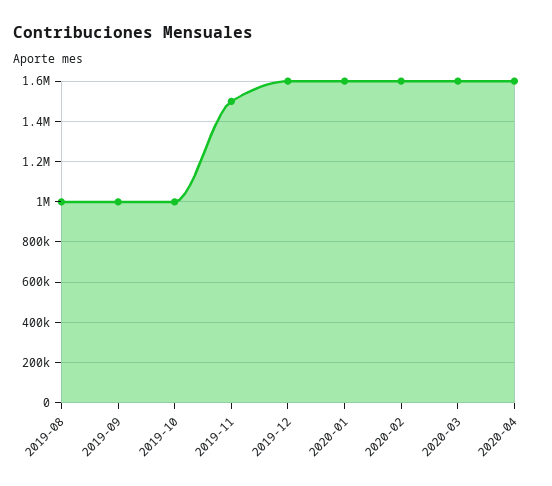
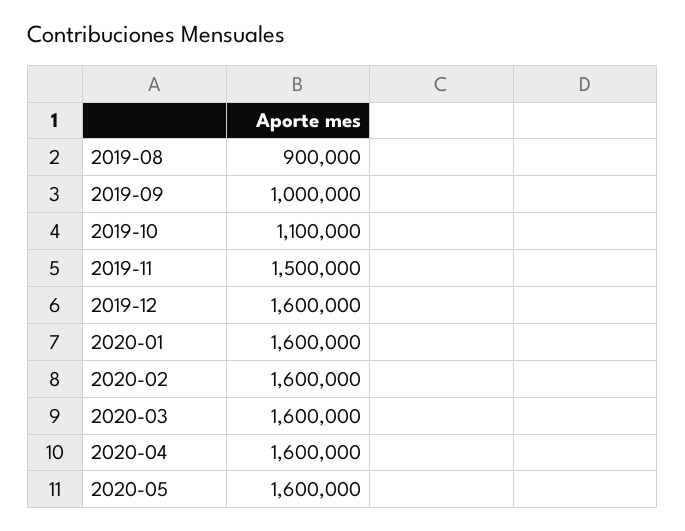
2019-08: 1000000 -> 900000
2019-10: 1000000 -> 1100000
2020-05: none -> 1600000

